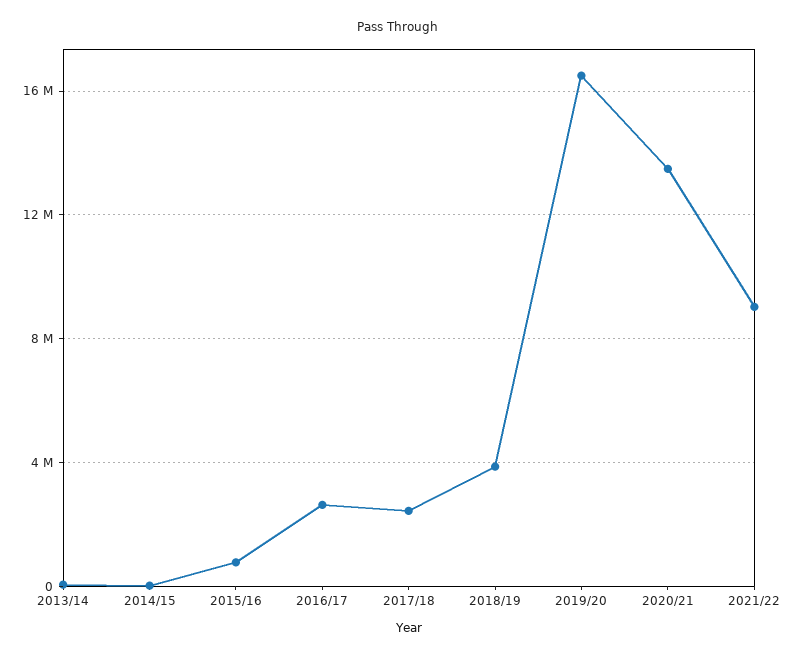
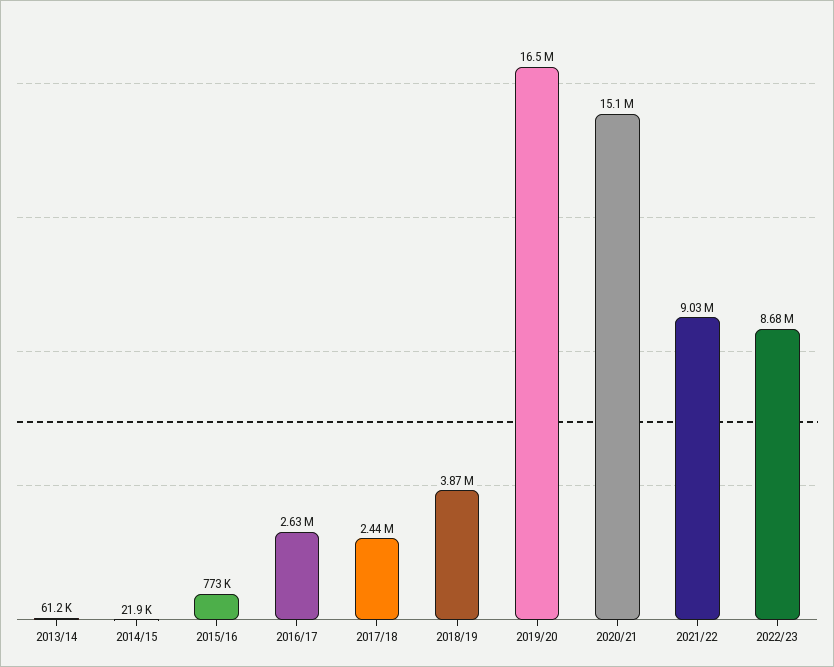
2020/21: 13500000 -> 15100000
2022/23: none -> 8680000

